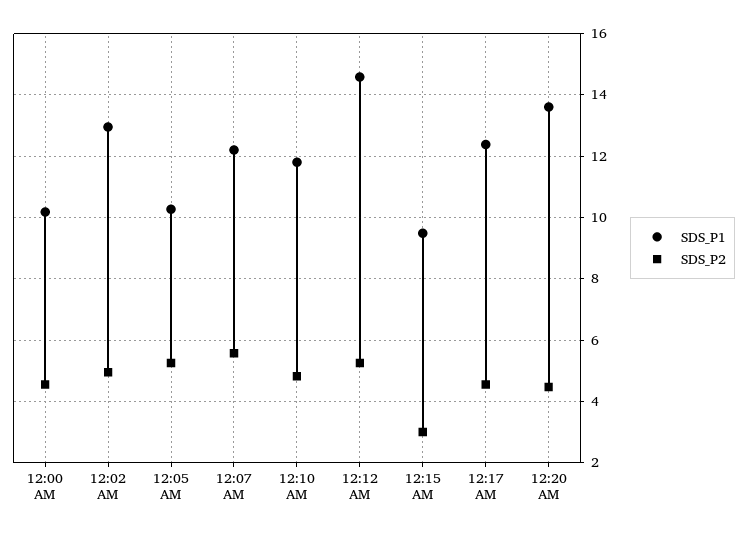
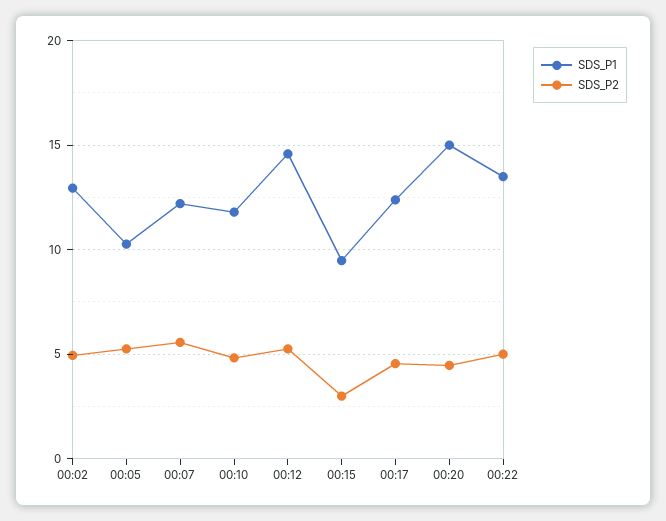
SDS_P1, 12:00 AM: 10.2 -> none
SDS_P2, 12:00 AM: 4.6 -> none
SDS_P1, 12:20 AM: 13.6 -> 15
SDS_P1, 00:22: none -> 13.5
SDS_P2, 00:22: none -> 5

